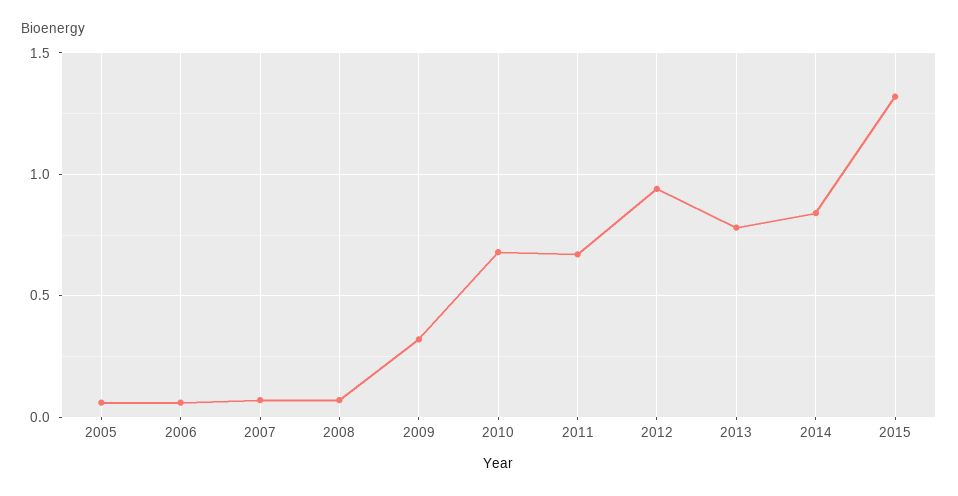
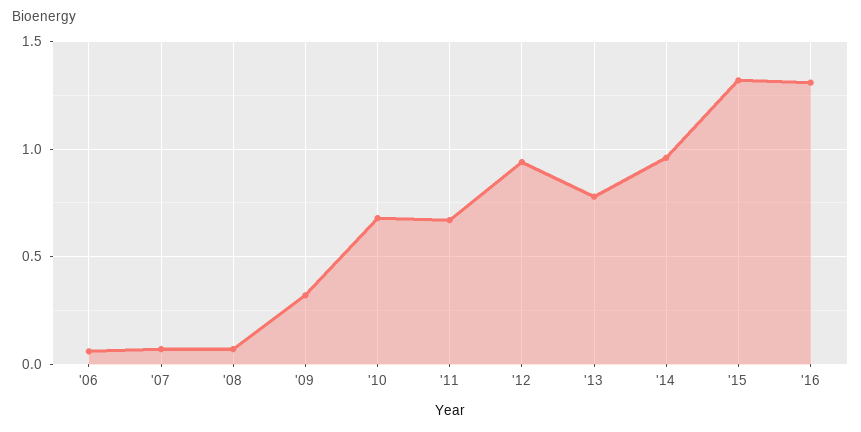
2005: 0.05 -> none
2014: 0.85 -> 0.95
'16: none -> 1.3

